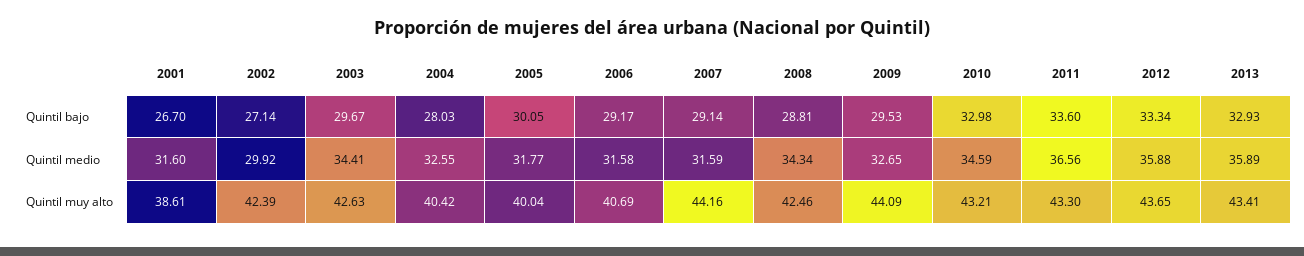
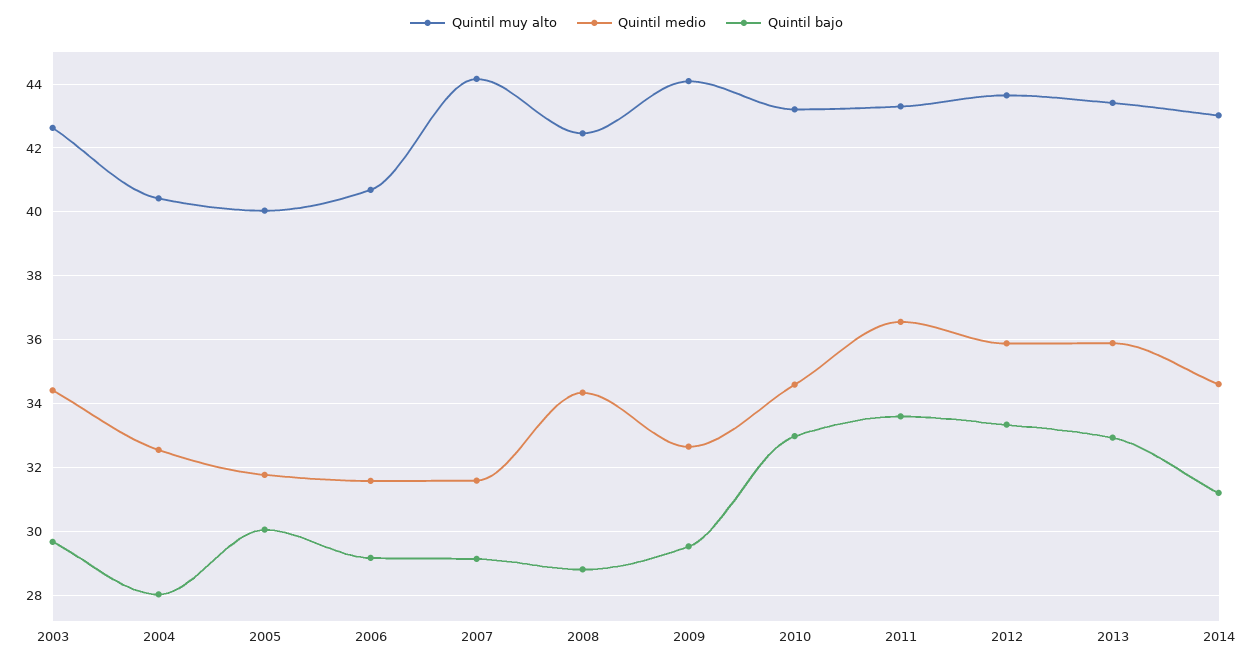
Quintil bajo, 2001: 26.7 -> none
Quintil bajo, 2002: 27.14 -> none
Quintil medio, 2001: 31.6 -> none
Quintil medio, 2002: 29.92 -> none
Quintil muy alto, 2001: 38.61 -> none
Quintil muy alto, 2002: 42.39 -> none
Quintil muy alto, 2014: none -> 43
Quintil medio, 2014: none -> 34.6
Quintil bajo, 2014: none -> 31.2

